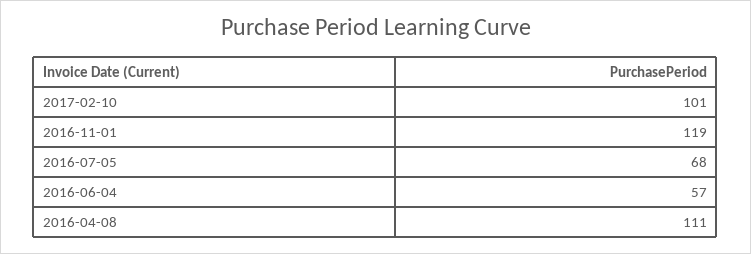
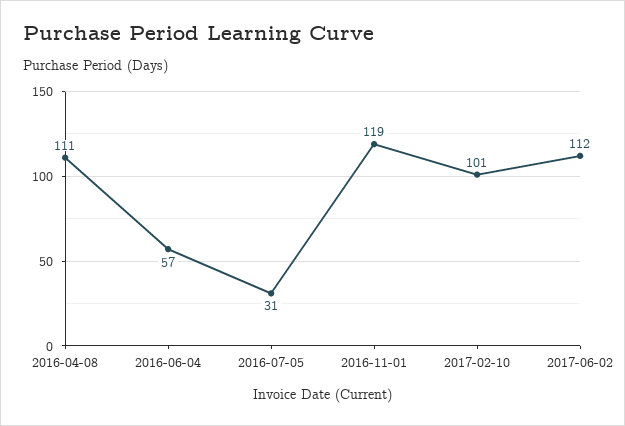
2016-07-05: 68 -> 31
2017-06-02: none -> 112

